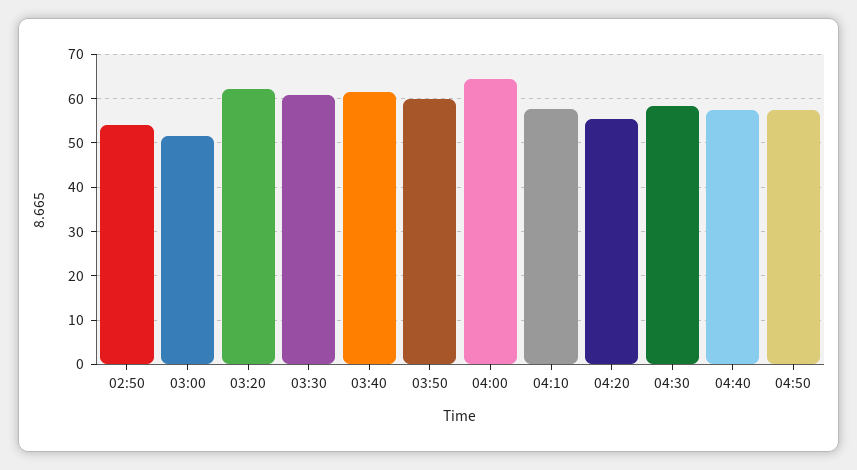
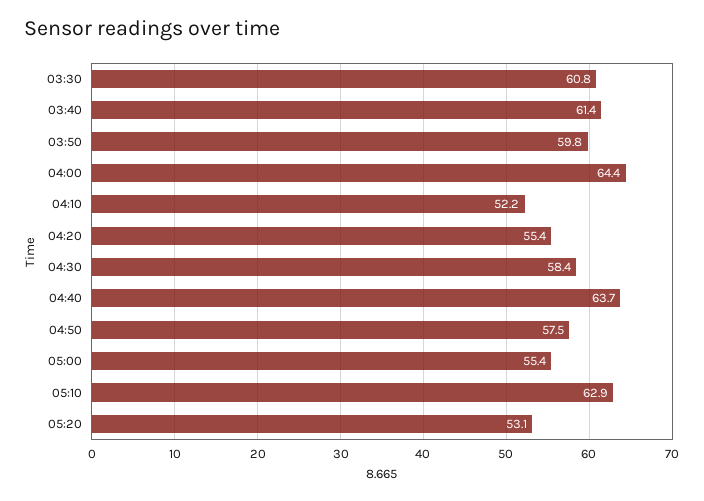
02:50: 54 -> none
03:00: 52 -> none
03:20: 62 -> none
04:10: 58 -> 52.2
04:40: 58 -> 63.7
05:00: none -> 55.4
05:10: none -> 62.9
05:20: none -> 53.1

